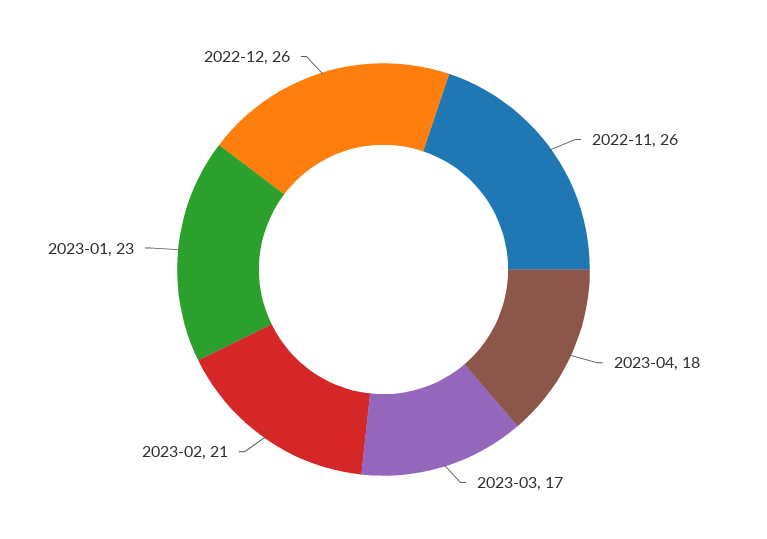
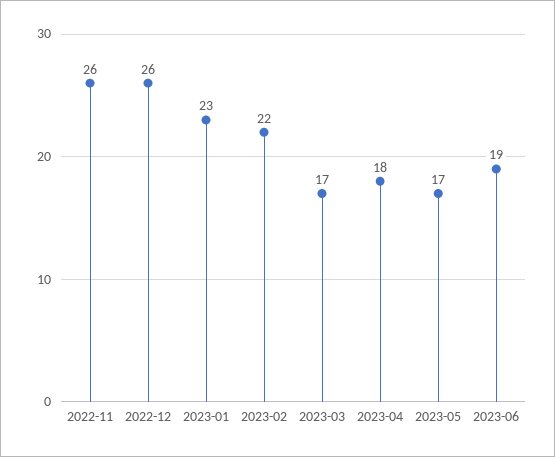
2023-02: 21 -> 22
2023-05: none -> 17
2023-06: none -> 19

